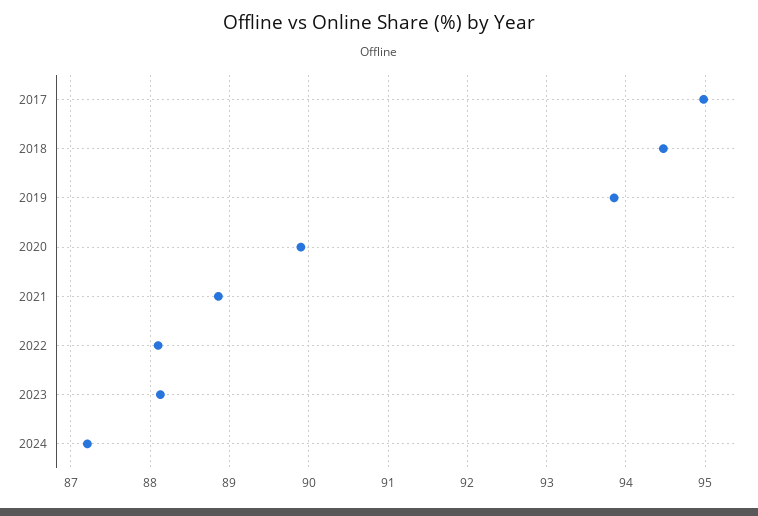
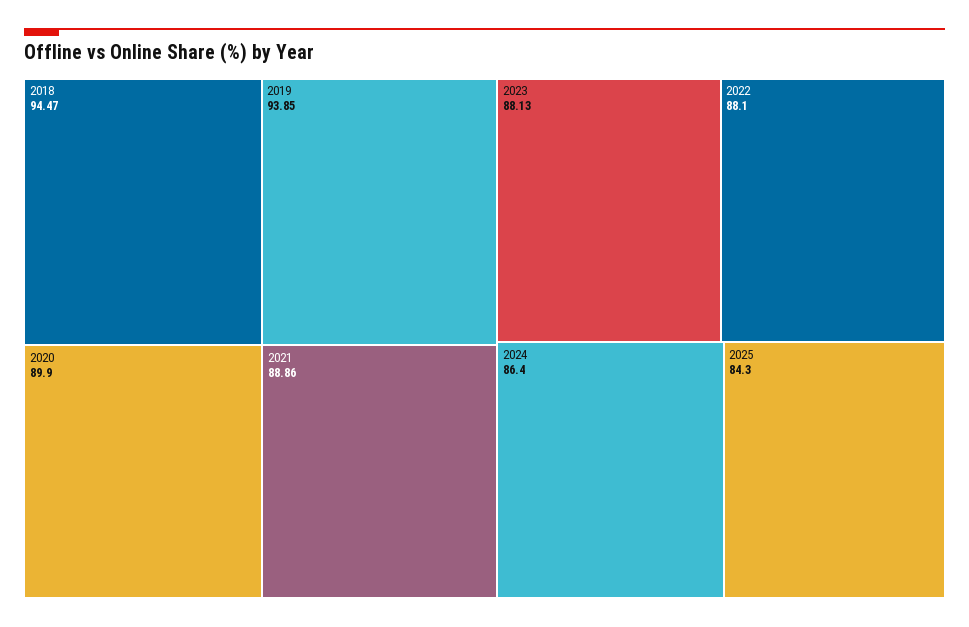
2017: 95 -> none
2024: 87.2 -> 86.4
2025: none -> 84.3

